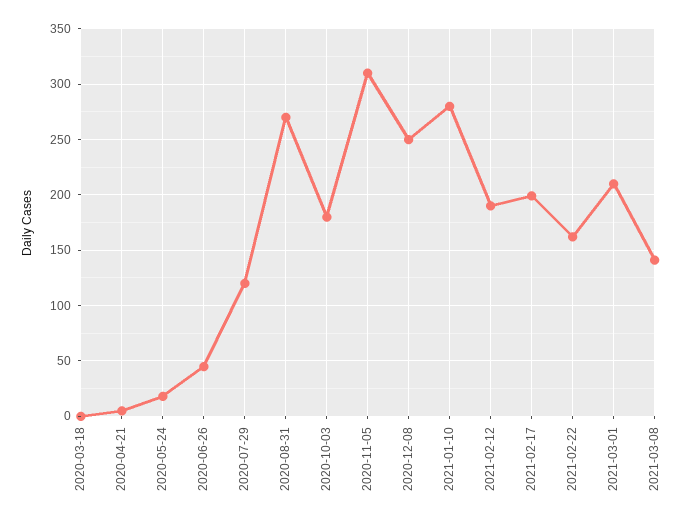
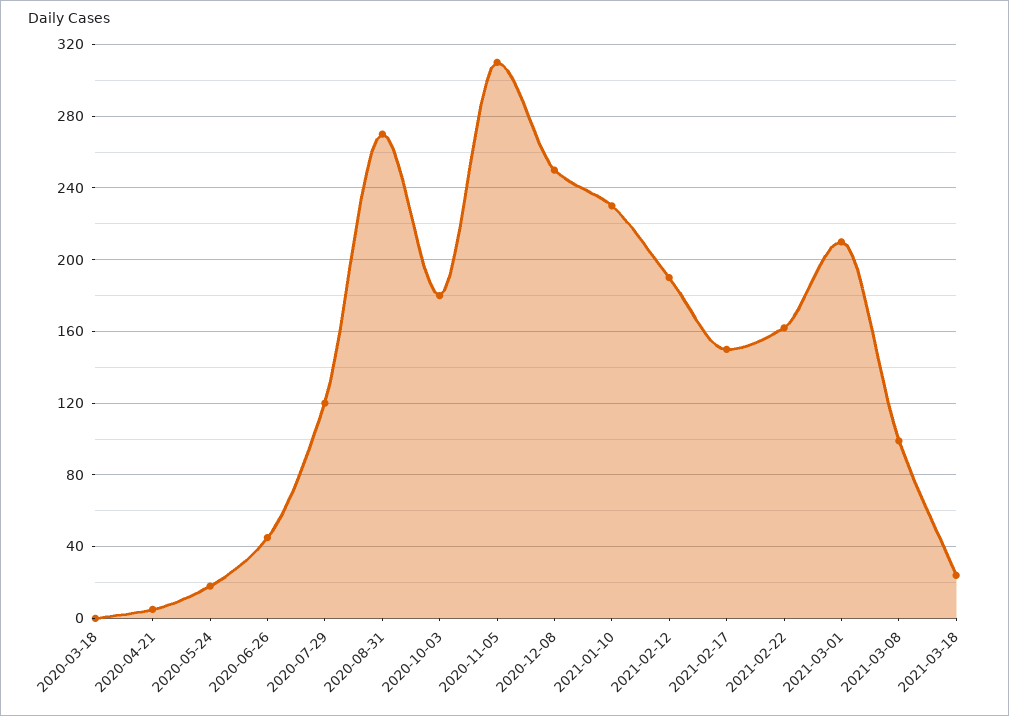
2021-01-10: 280 -> 230
2021-02-17: 200 -> 150
2021-03-08: 140 -> 100
2021-03-18: none -> 25

